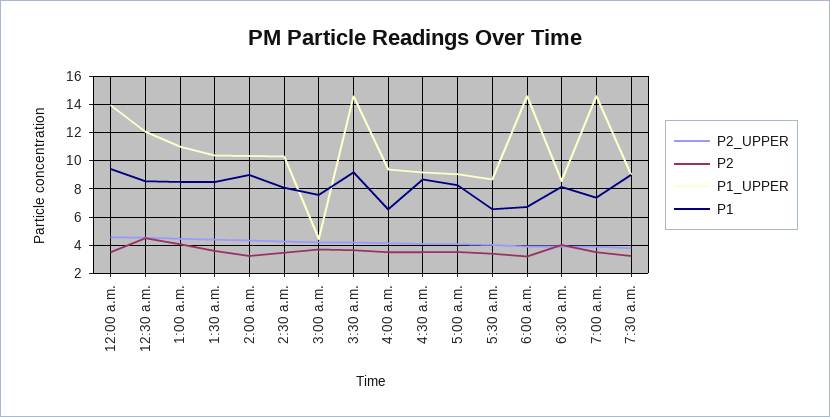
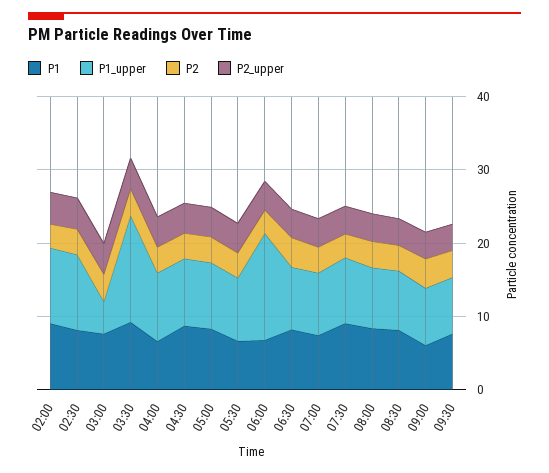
P2_UPPER, 12:00 a.m.: 4.5 -> none
P2, 12:00 a.m.: 3.5 -> none
P1_UPPER, 12:00 a.m.: 14 -> none
P1, 12:00 a.m.: 9.5 -> none
P2_UPPER, 12:30 a.m.: 4.5 -> none
P2, 12:30 a.m.: 4.5 -> none
P1_UPPER, 12:30 a.m.: 12 -> none
P1, 12:30 a.m.: 8.5 -> none
P2_UPPER, 1:00 a.m.: 4.5 -> none
P2, 1:00 a.m.: 4 -> none
P1_UPPER, 1:00 a.m.: 11 -> none
P1, 1:00 a.m.: 8.5 -> none
P2_UPPER, 1:30 a.m.: 4.5 -> none
P2, 1:30 a.m.: 3.5 -> none
P1_UPPER, 1:30 a.m.: 10.5 -> none
P1, 1:30 a.m.: 8.5 -> none
P1_UPPER, 7:00 a.m.: 14.5 -> 8
P1, 08:00: none -> 8
P1_UPPER, 08:00: none -> 8
P2, 08:00: none -> 4
P2_UPPER, 08:00: none -> 4
P1, 08:30: none -> 8
P1_UPPER, 08:30: none -> 8
P2, 08:30: none -> 4
P2_UPPER, 08:30: none -> 4
P1, 09:00: none -> 6
P1_UPPER, 09:00: none -> 8
P2, 09:00: none -> 4
P2_UPPER, 09:00: none -> 4
P1, 09:30: none -> 8
P1_UPPER, 09:30: none -> 8
P2, 09:30: none -> 4
P2_UPPER, 09:30: none -> 4

